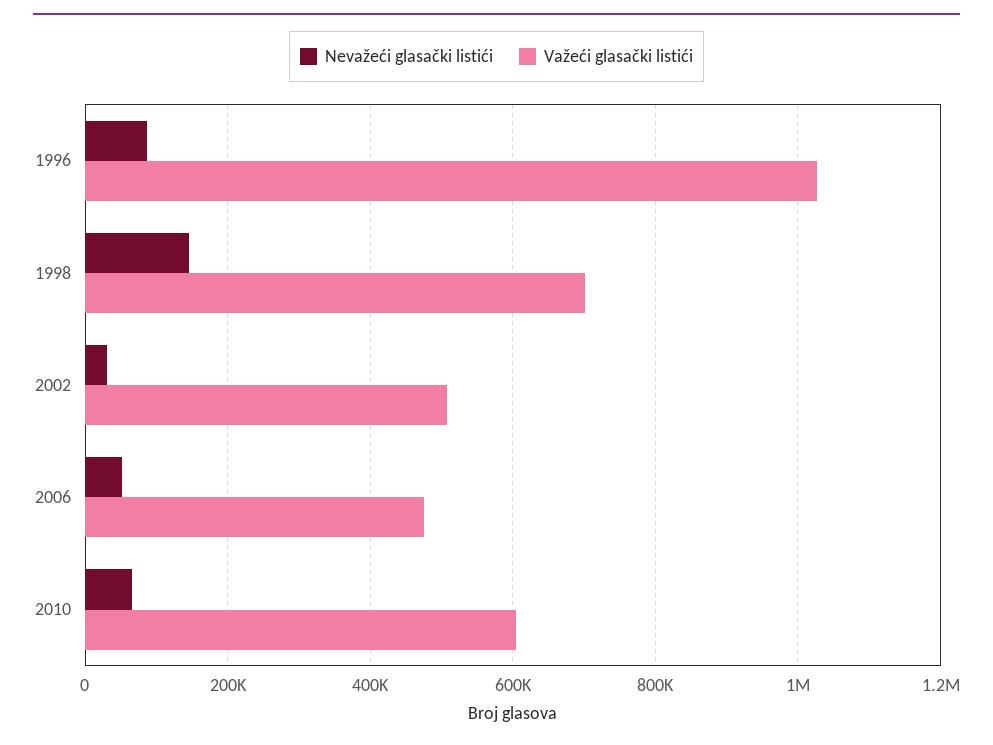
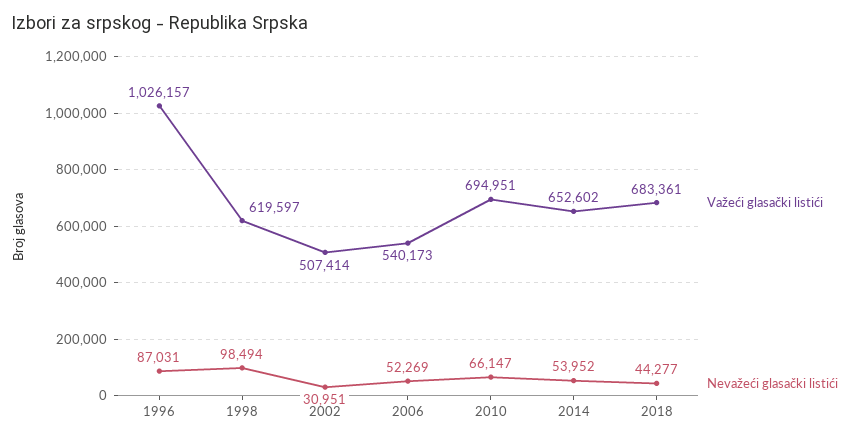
Nevažeći glasački listići, 1998: 140000 -> 98494
Važeći glasački listići, 1998: 700000 -> 619597
Važeći glasački listići, 2006: 480000 -> 540173
Važeći glasački listići, 2010: 600000 -> 694951
Važeći glasački listići, 2014: none -> 652602
Nevažeći glasački listići, 2014: none -> 53952
Važeći glasački listići, 2018: none -> 683361
Nevažeći glasački listići, 2018: none -> 44277

